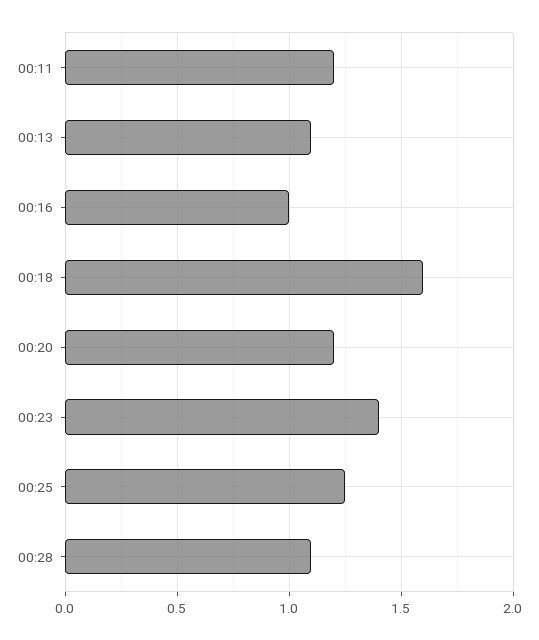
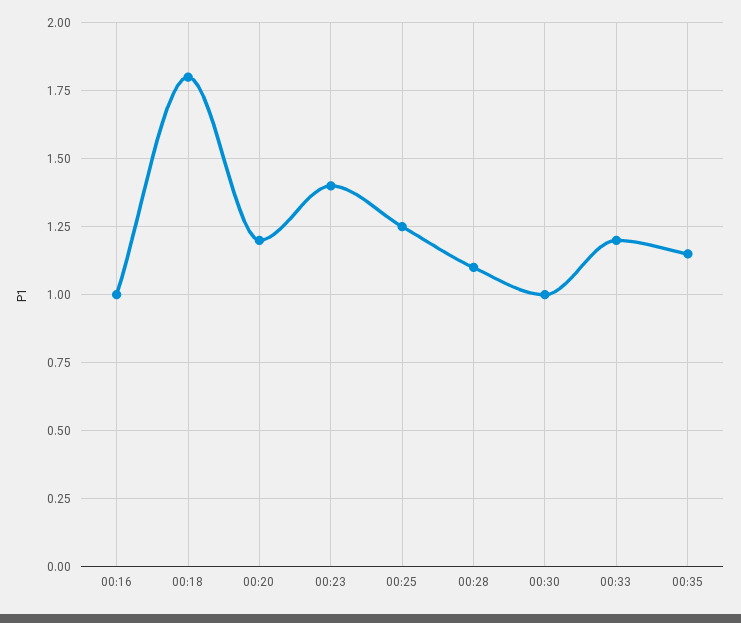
00:11: 1.2 -> none
00:13: 1.1 -> none
00:18: 1.6 -> 1.8
00:30: none -> 1
00:33: none -> 1.2
00:35: none -> 1.15

